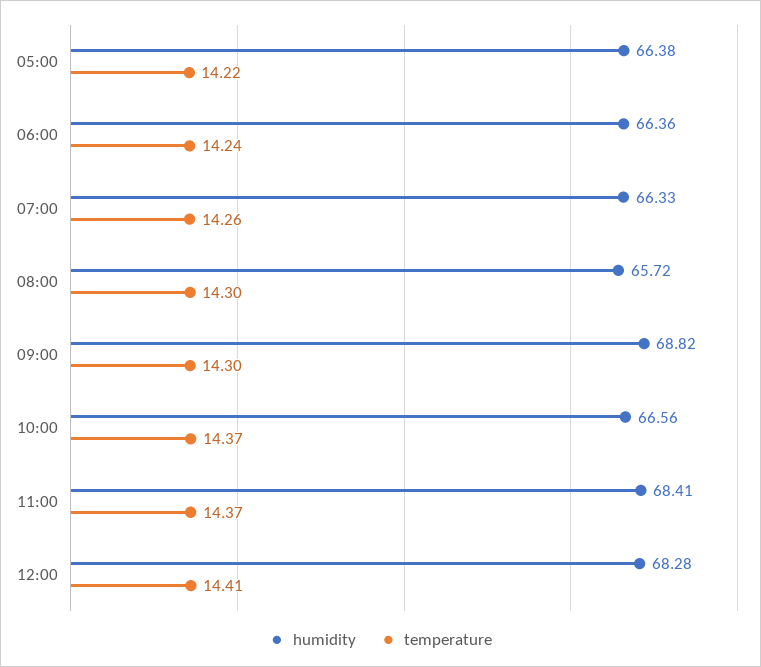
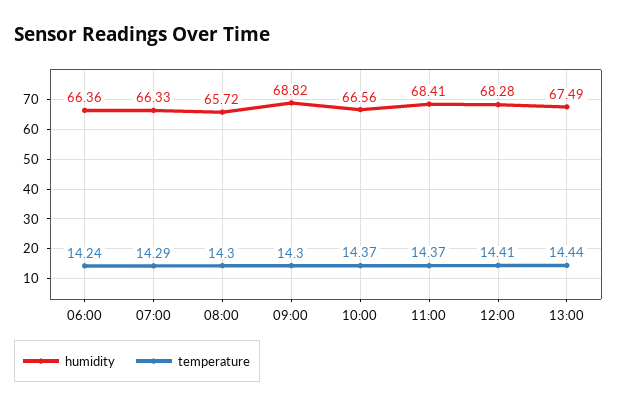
humidity, 05:00: 66.38 -> none
temperature, 05:00: 14.22 -> none
temperature, 07:00: 14.26 -> 14.29
humidity, 13:00: none -> 67.49
temperature, 13:00: none -> 14.44

